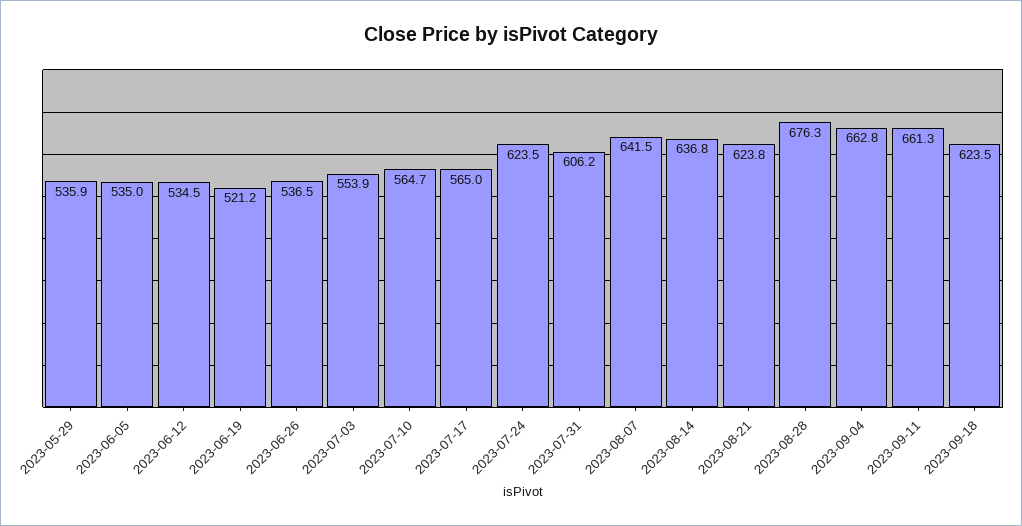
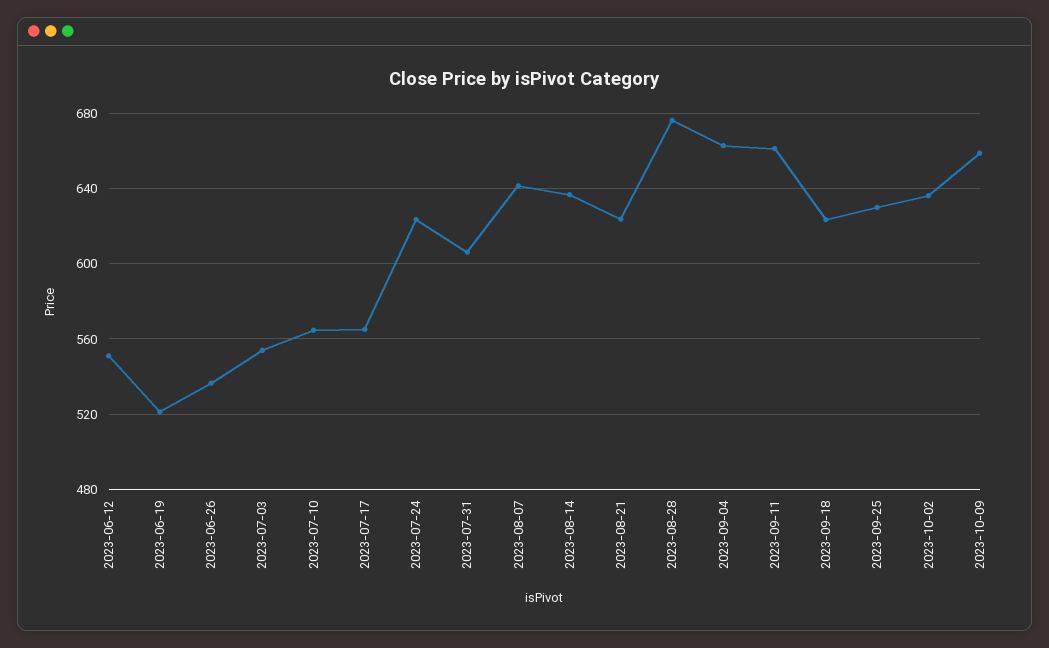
2023-05-29: 535.9 -> none
2023-06-05: 535 -> none
2023-06-12: 534.5 -> 550
2023-09-25: none -> 630
2023-10-02: none -> 635
2023-10-09: none -> 660

